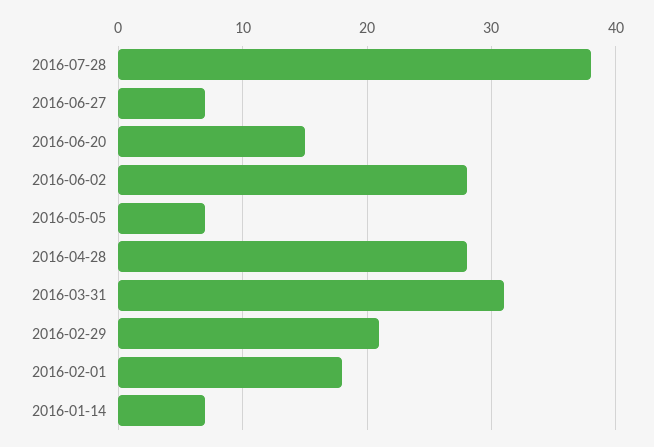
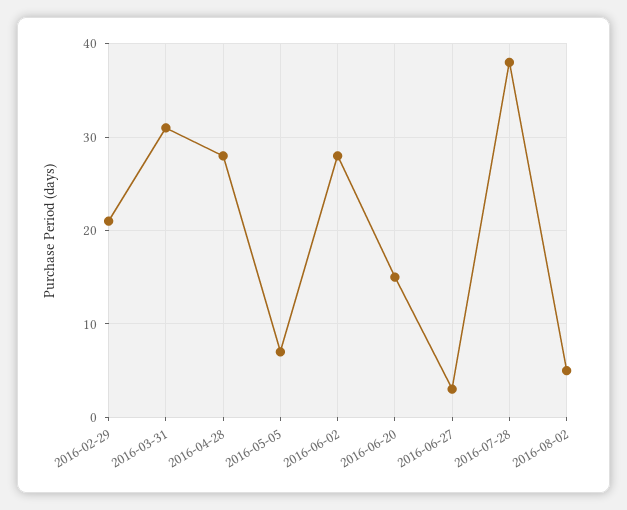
2016-06-27: 7 -> 3
2016-02-01: 18 -> none
2016-01-14: 7 -> none
2016-08-02: none -> 5

